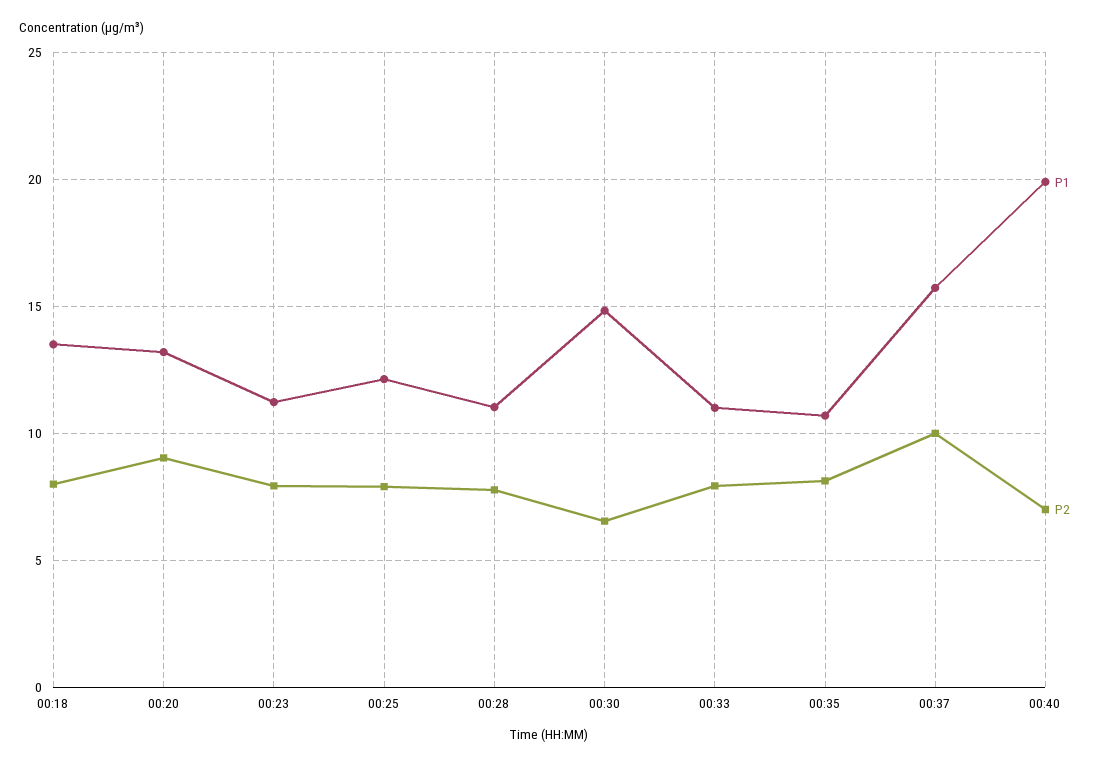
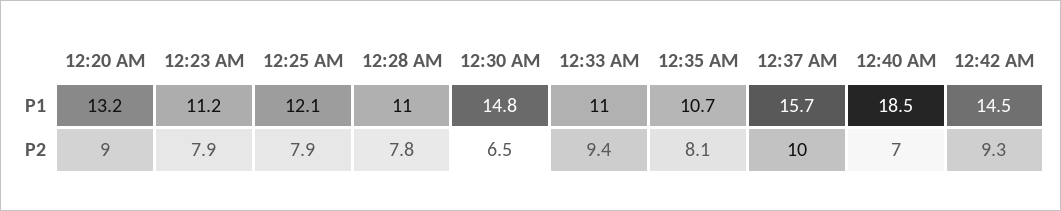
P1, 00:18: 13.5 -> none
P2, 00:18: 8 -> none
P2, 00:33: 8 -> 9.4
P1, 00:40: 20 -> 18.5
P1, 12:42 AM: none -> 14.5
P2, 12:42 AM: none -> 9.3

